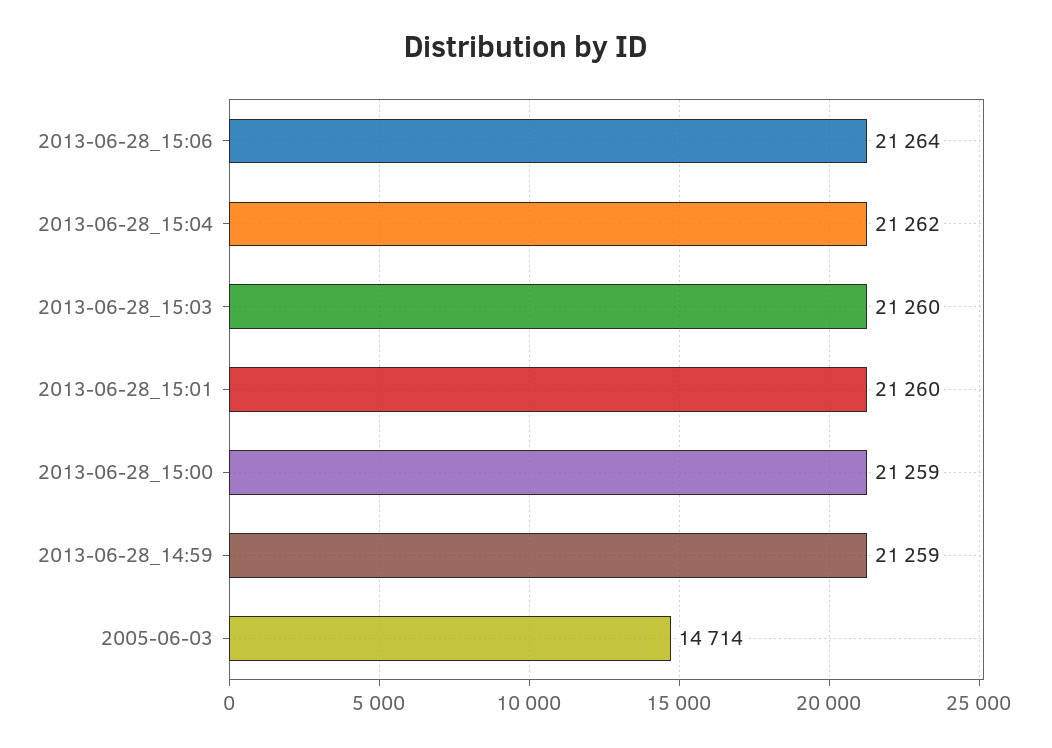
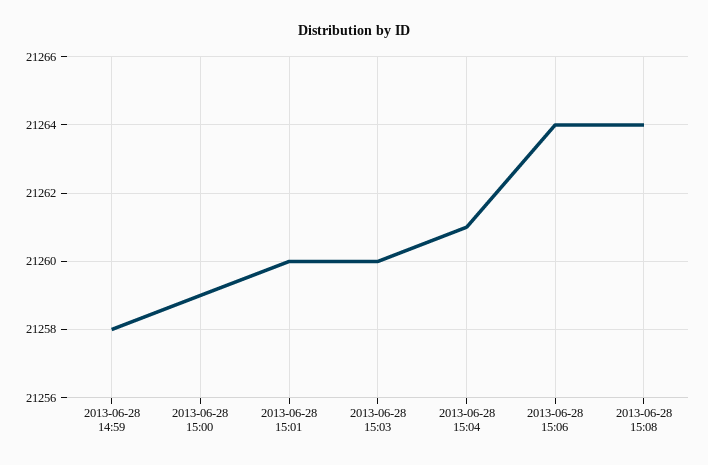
2013-06-28_15:04: 21262 -> 21261
2013-06-28_14:59: 21259 -> 21258
2005-06-03: 14714 -> none
2013-06-28 15:08: none -> 21264

